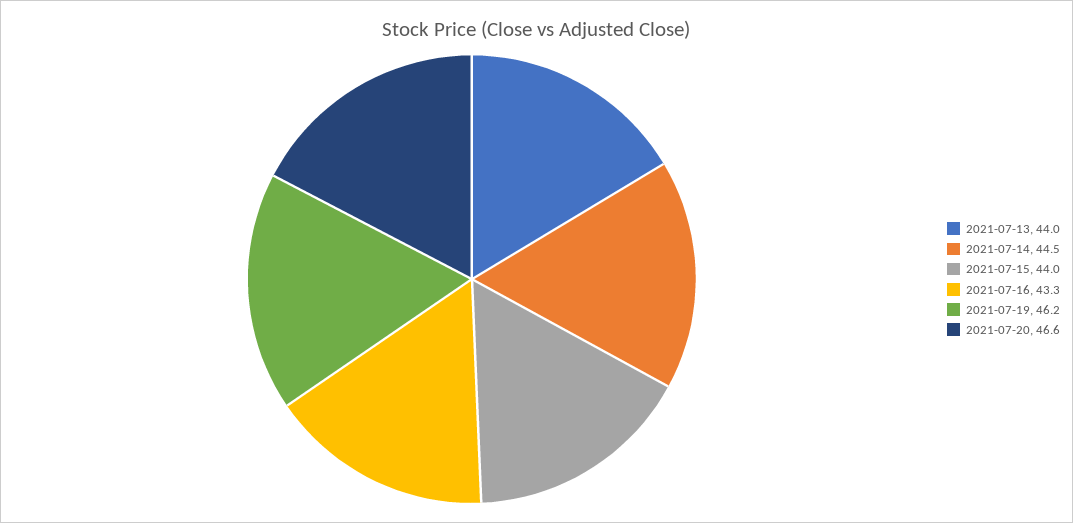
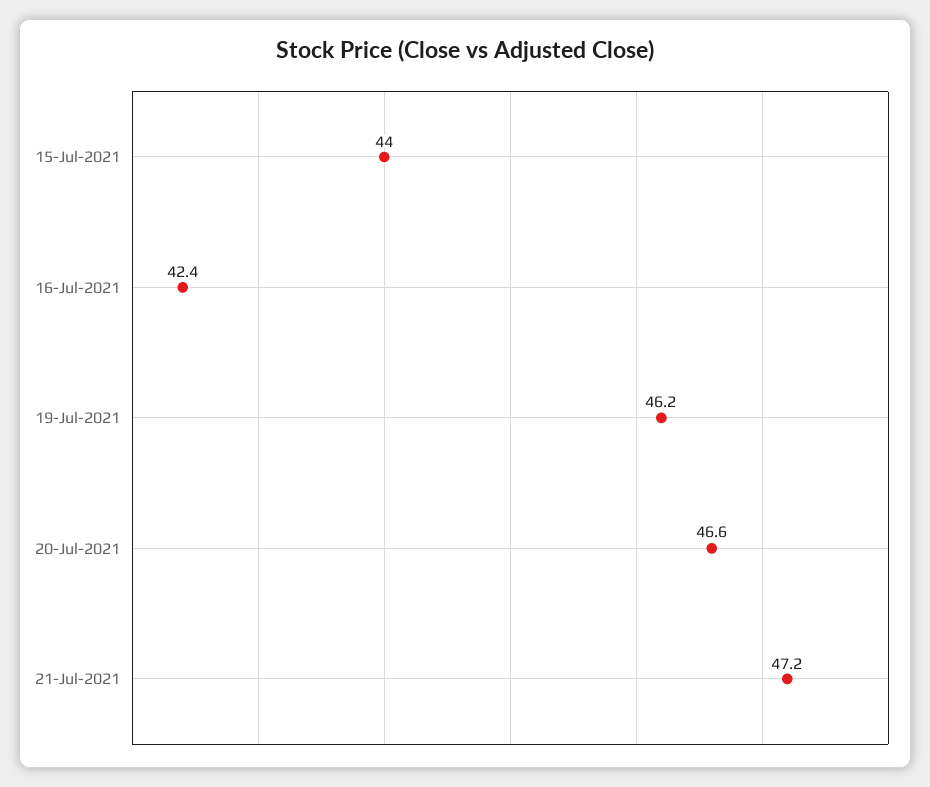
2021-07-13: 44 -> none
2021-07-14: 44.5 -> none
2021-07-16: 43.3 -> 42.4
21-Jul-2021: none -> 47.2

